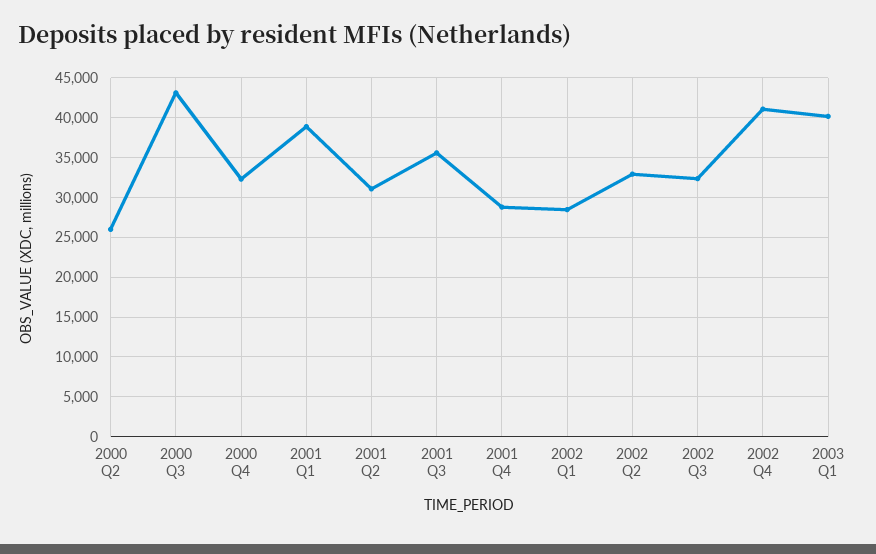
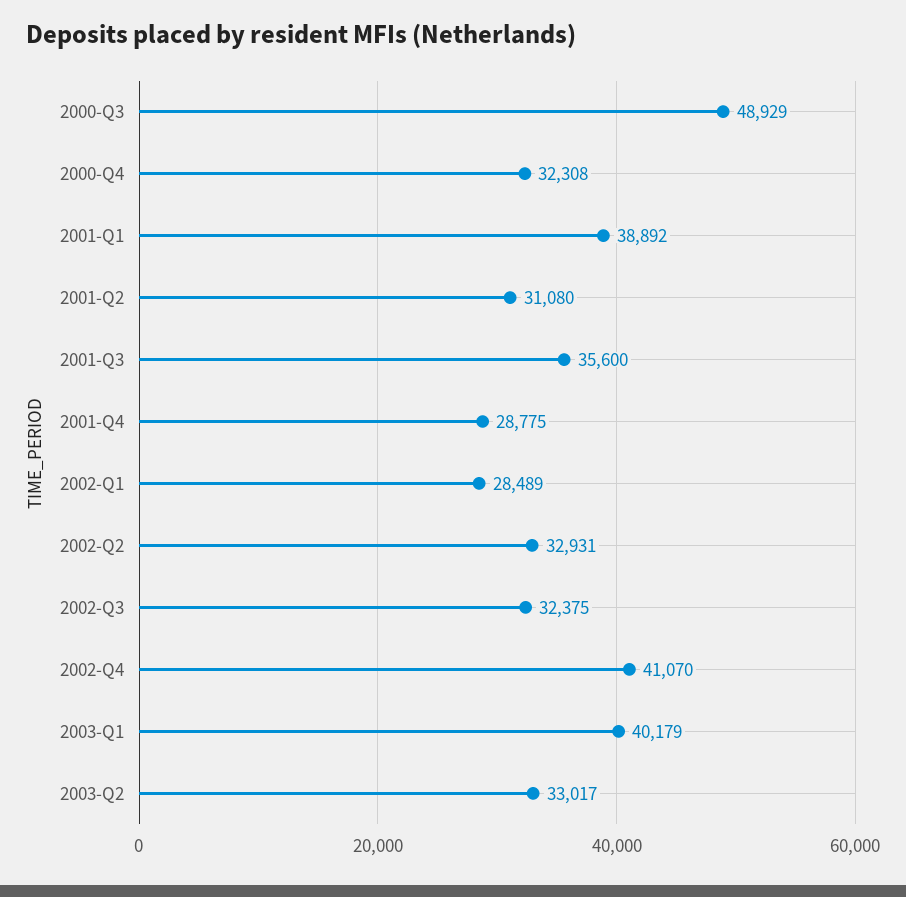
2000 Q2: 26000 -> none
2000 Q3: 43000 -> 48929
2003-Q2: none -> 33017

